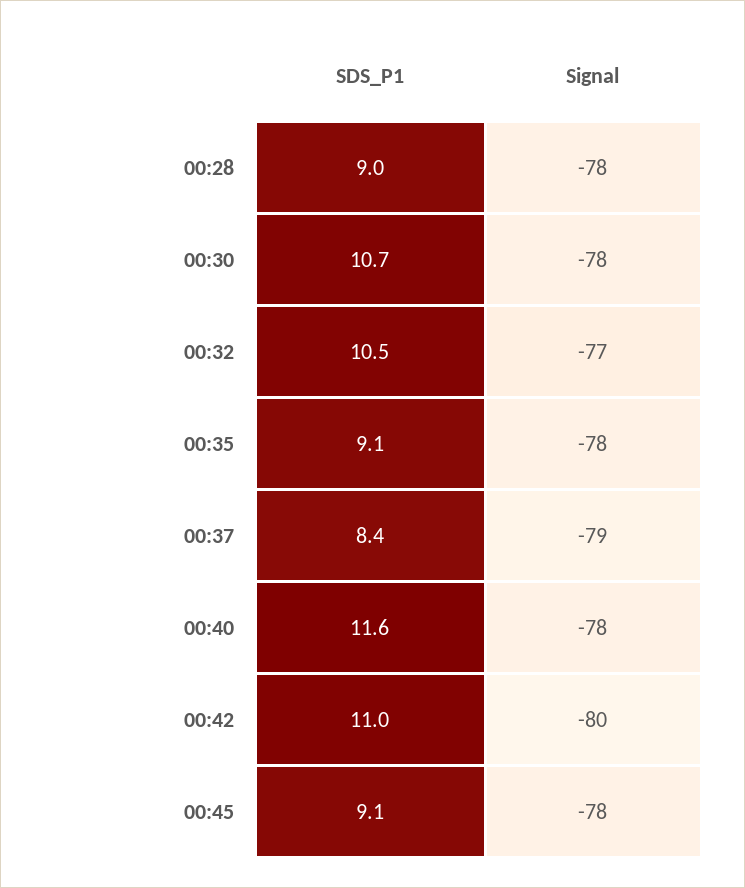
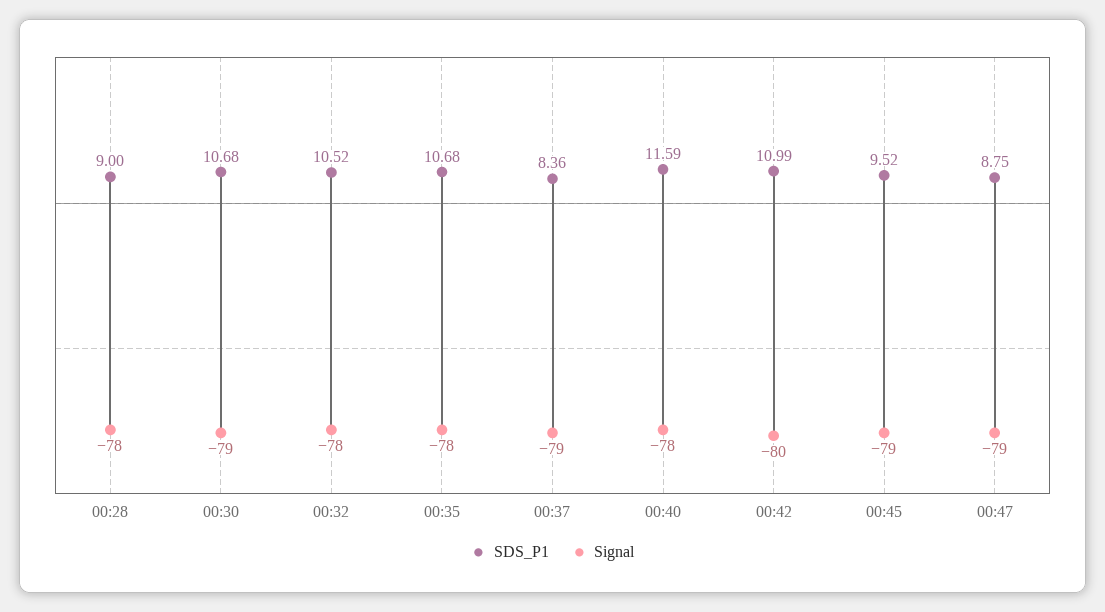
Signal, 00:30: -78 -> -79
Signal, 00:32: -77 -> -78
SDS_P1, 00:35: 9.1 -> 10.68
SDS_P1, 00:45: 9.1 -> 9.52
Signal, 00:45: -78 -> -79
SDS_P1, 00:47: none -> 8.75
Signal, 00:47: none -> -79

